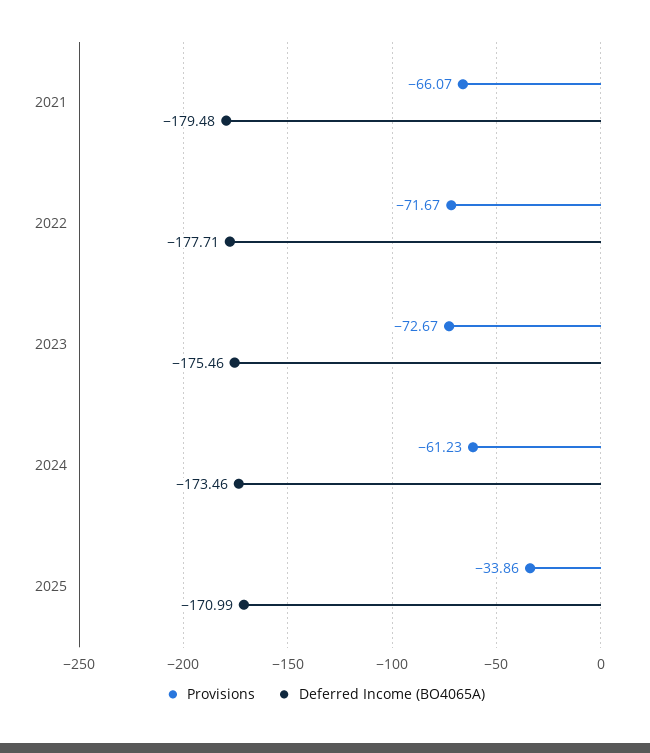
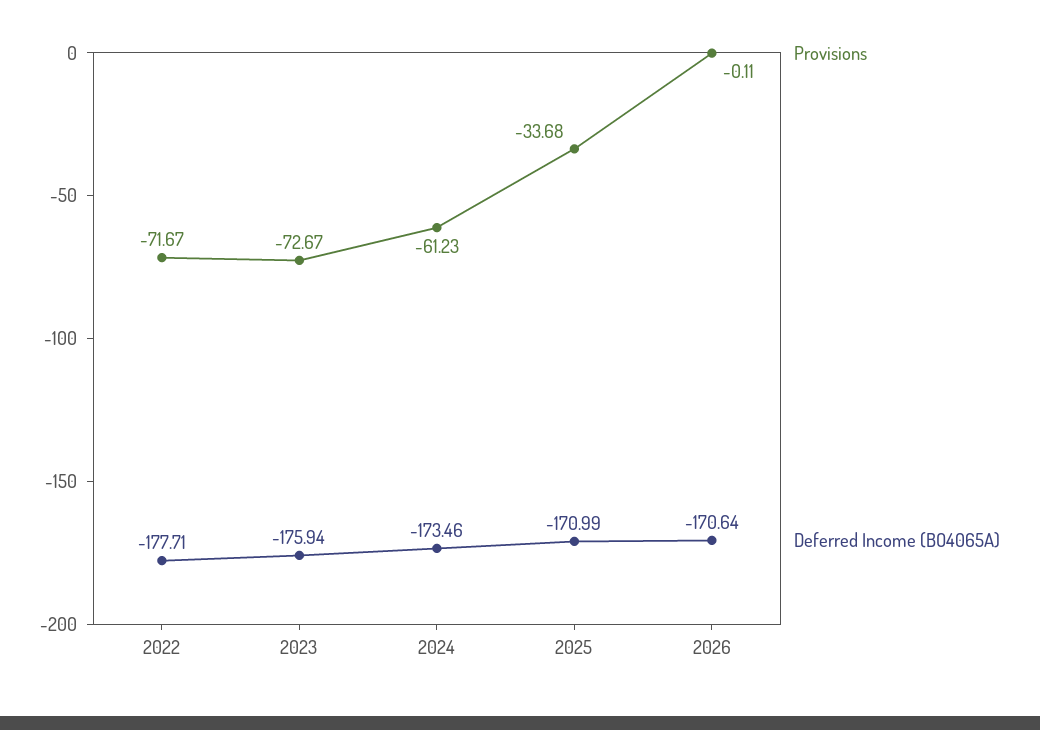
Provisions, 2021: -66.07 -> none
Deferred Income (BO4065A), 2021: -179.48 -> none
Deferred Income (BO4065A), 2023: -175.46 -> -175.94
Provisions, 2025: -33.86 -> -33.68
Provisions, 2026: none -> -0.11
Deferred Income (BO4065A), 2026: none -> -170.64

